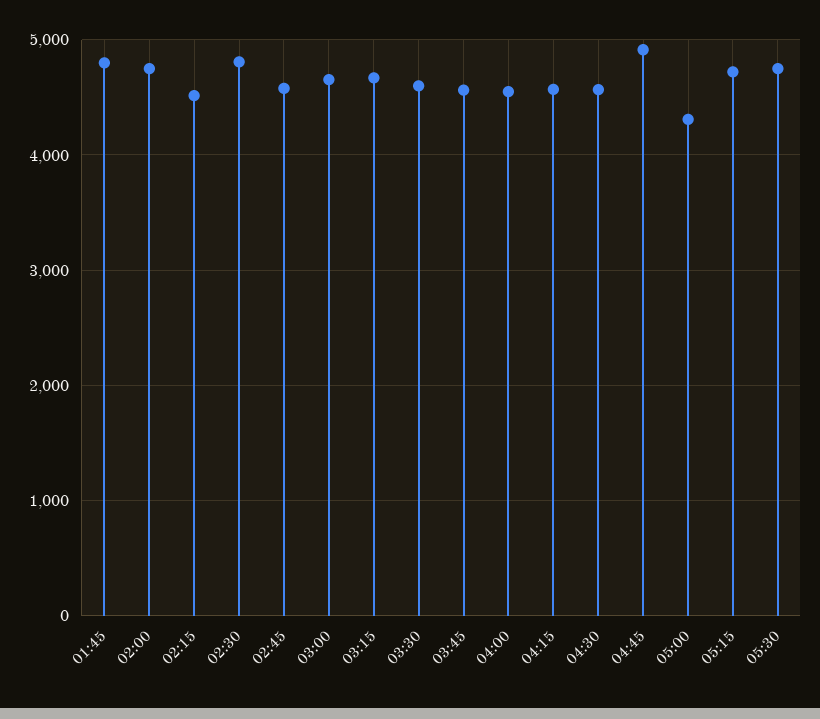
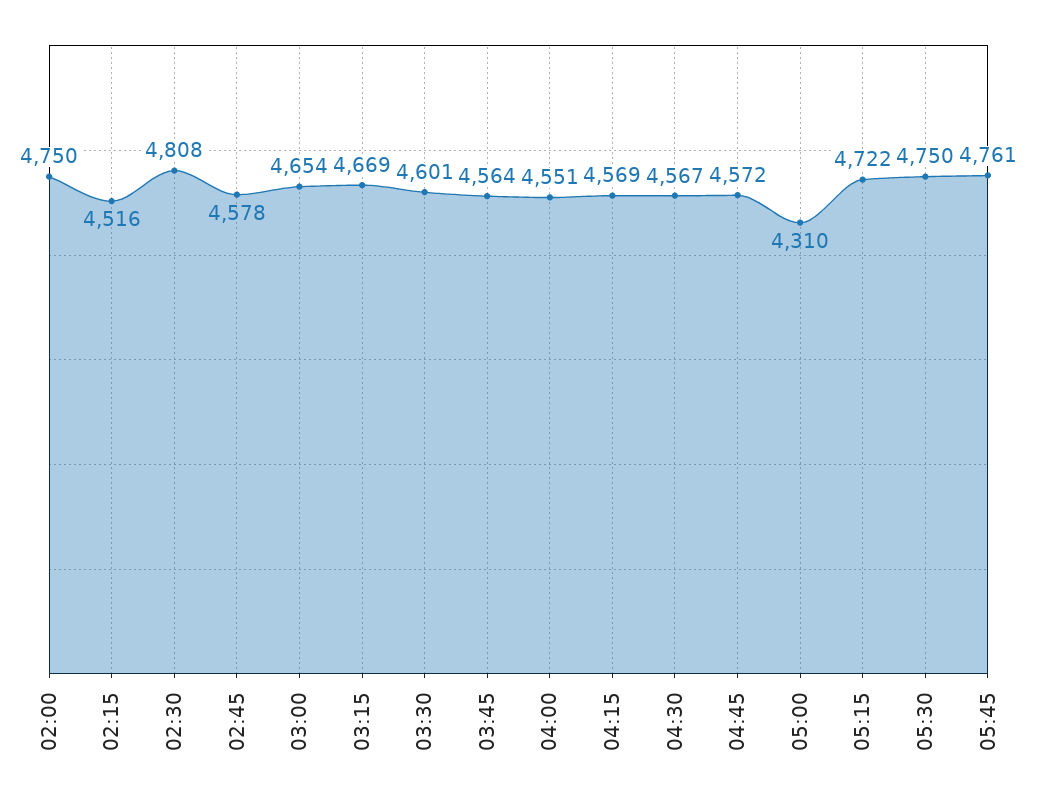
01:45: 4800 -> none
04:45: 4900 -> 4572
05:45: none -> 4761

